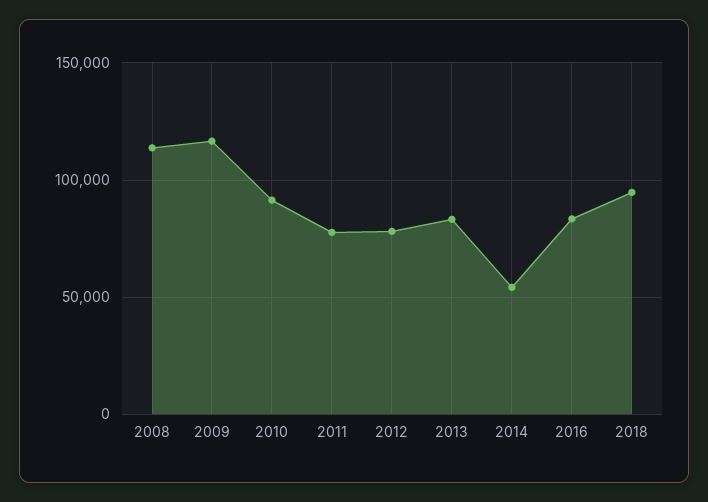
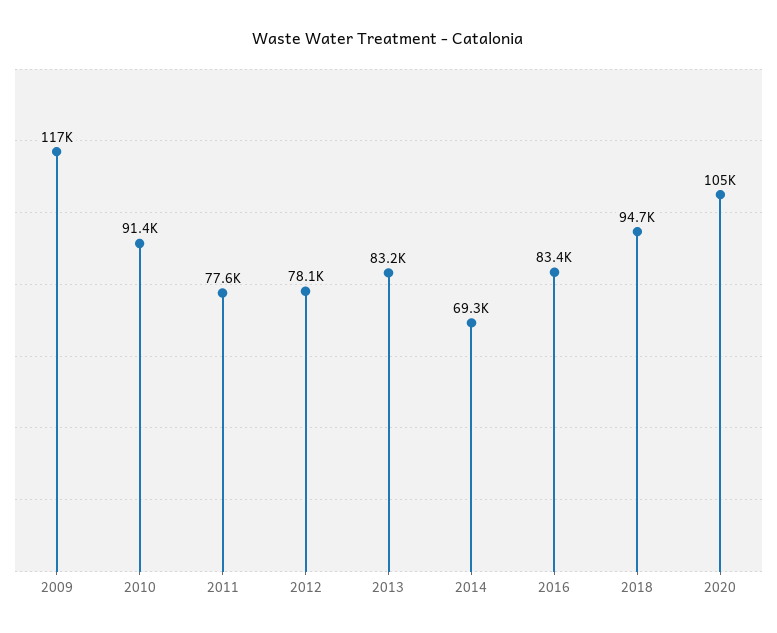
2008: 115000 -> none
2014: 55000 -> 69300
2020: none -> 105000

